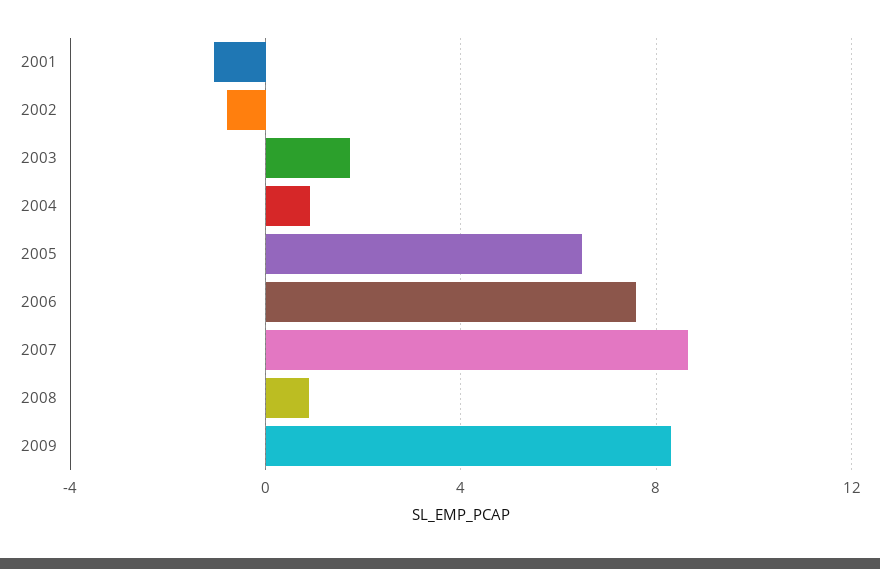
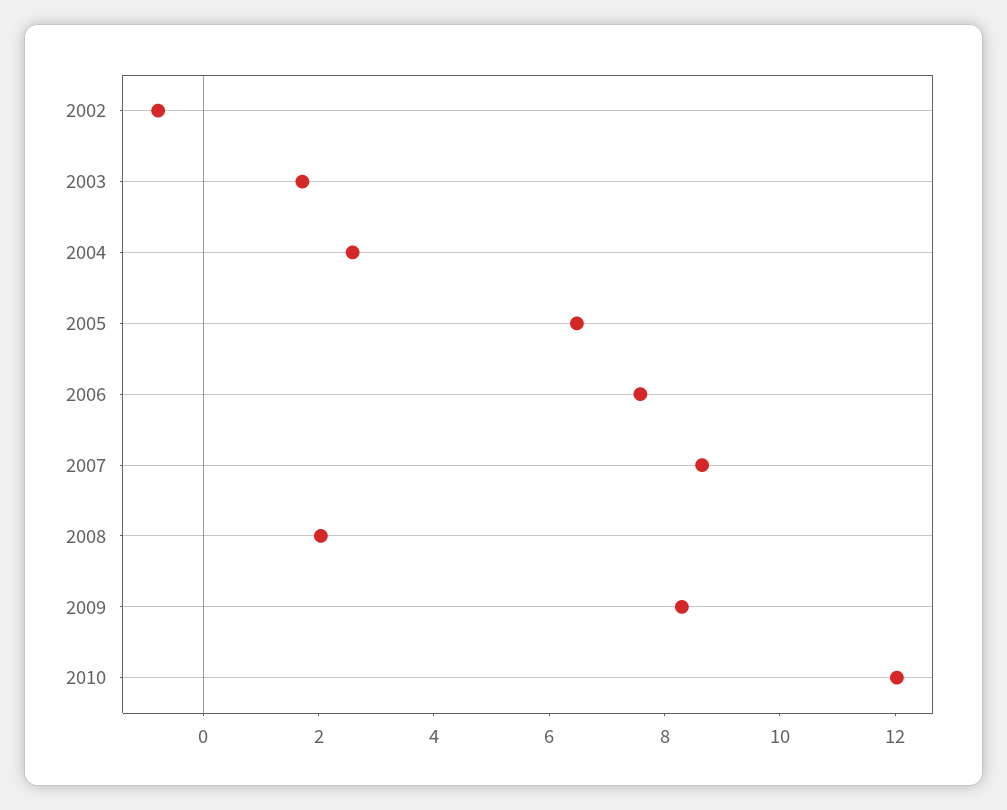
2001: -1 -> none
2004: 1 -> 2.5
2008: 1 -> 2
2010: none -> 12

